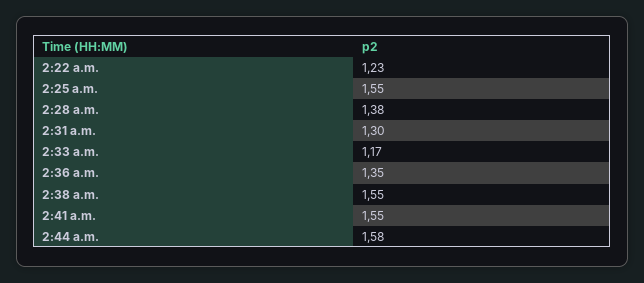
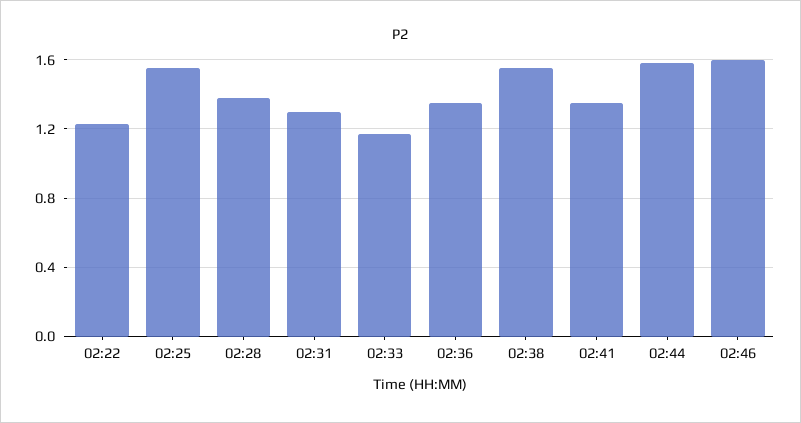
2:41 a.m.: 1.55 -> 1.35
02:46: none -> 1.6

